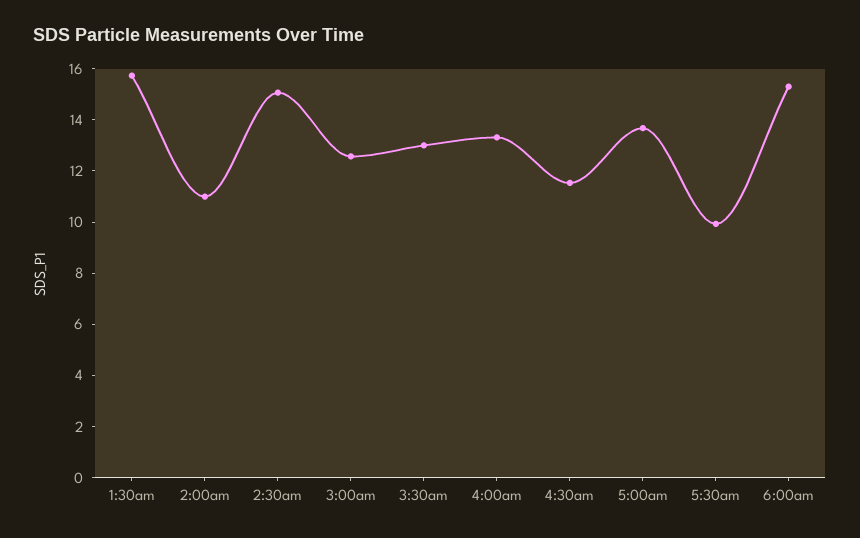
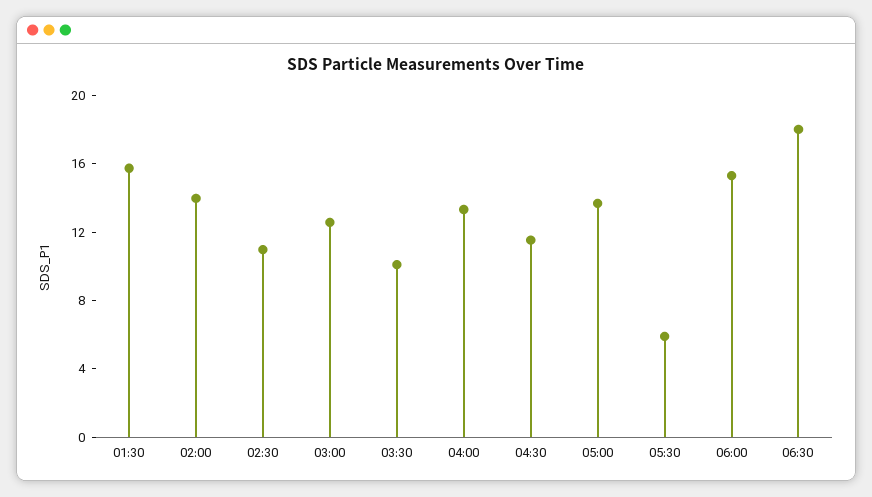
2:00am: 11 -> 14
2:30am: 15 -> 11
3:30am: 13 -> 10
5:30am: 10 -> 6
06:30: none -> 18

